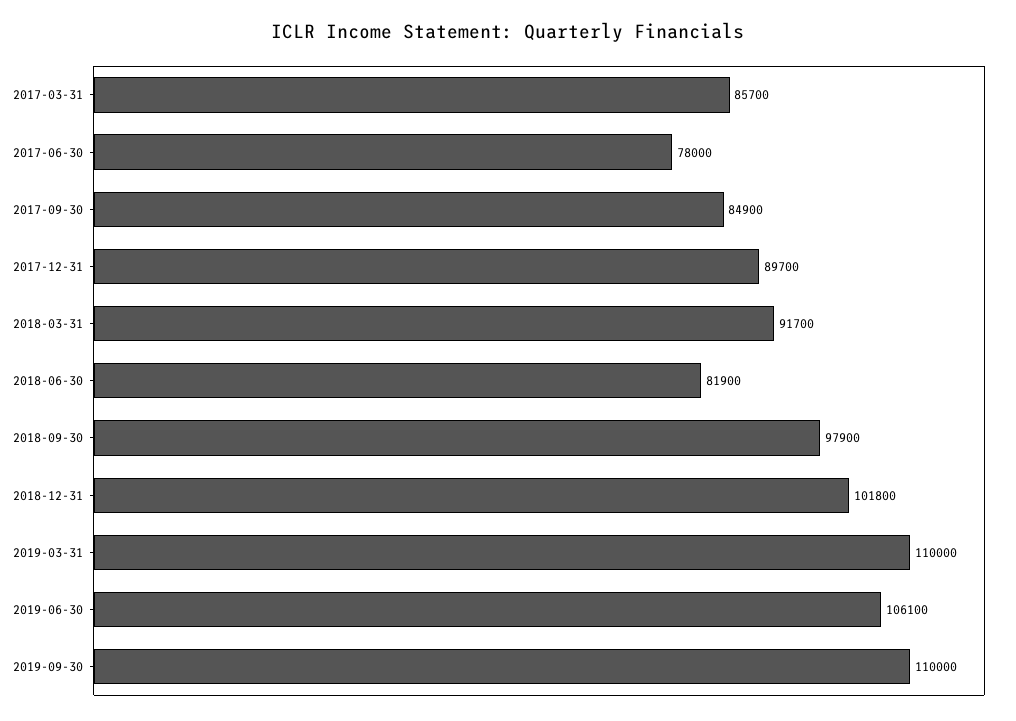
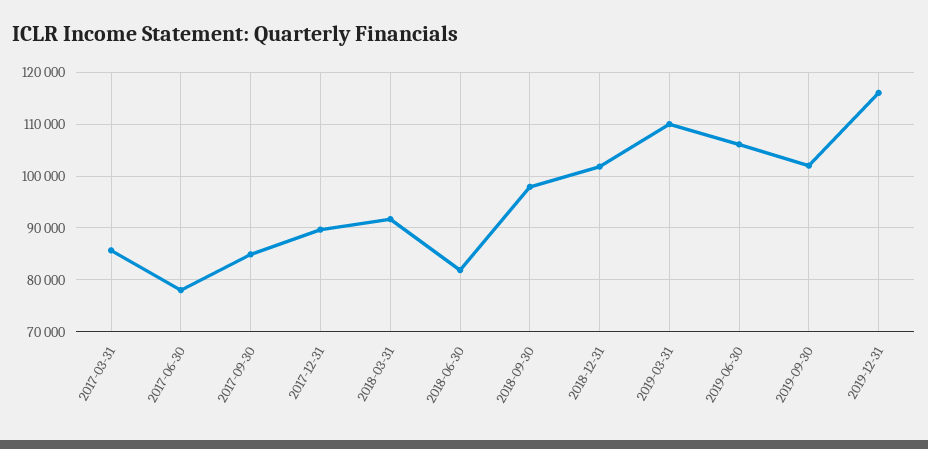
2019-09-30: 110000 -> 102000
2019-12-31: none -> 116000

